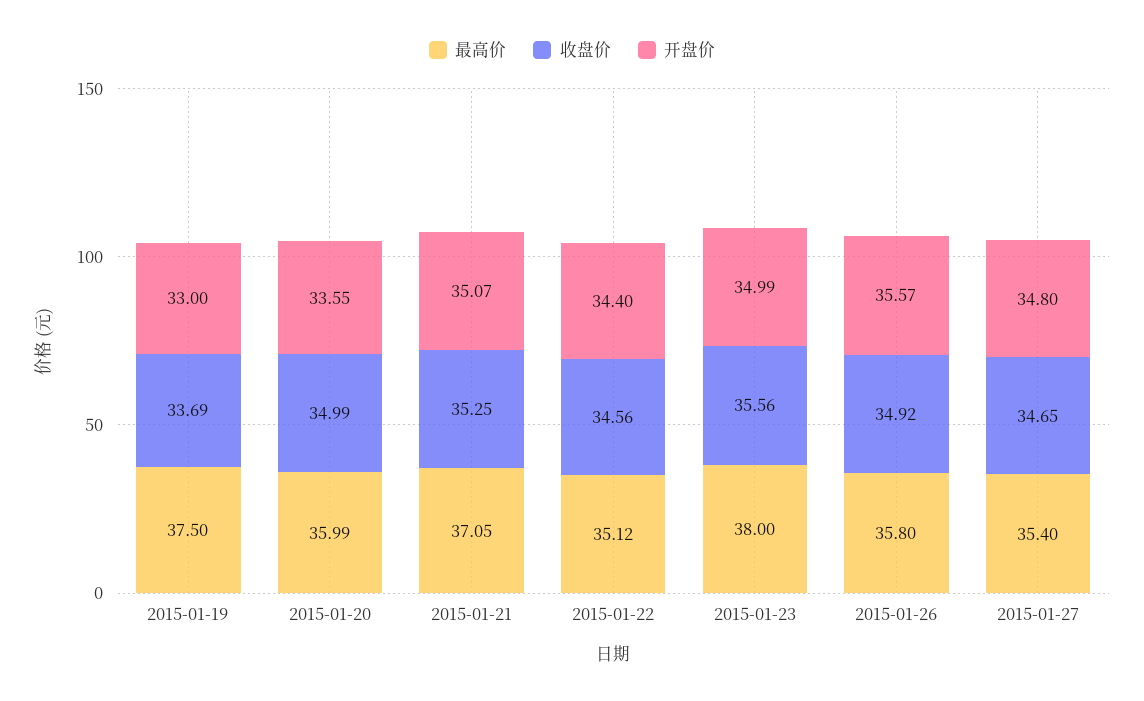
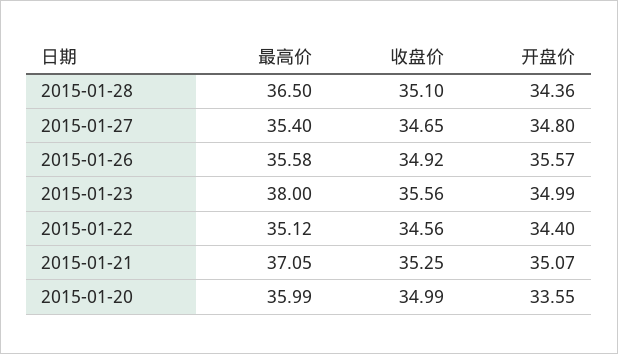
最高价, 2015-01-19: 37.5 -> none
收盘价, 2015-01-19: 33.69 -> none
开盘价, 2015-01-19: 33 -> none
最高价, 2015-01-26: 35.8 -> 35.58
最高价, 2015-01-28: none -> 36.5
收盘价, 2015-01-28: none -> 35.1
开盘价, 2015-01-28: none -> 34.36

